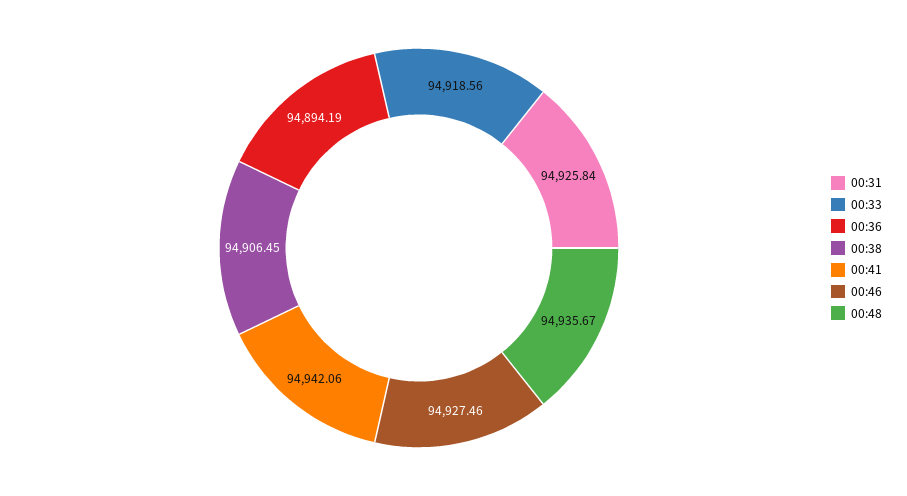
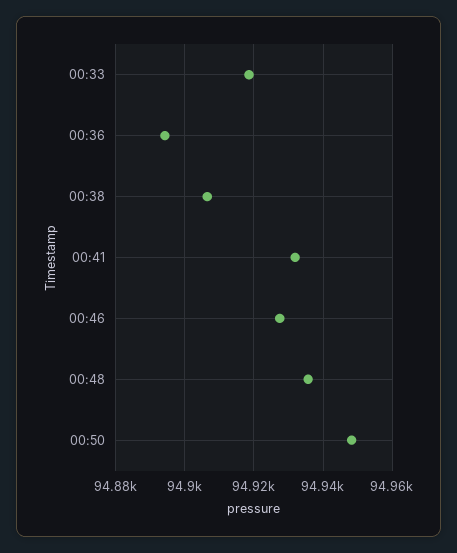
00:31: 94925.84 -> none
00:41: 94942.06 -> 94932
00:50: none -> 94948

